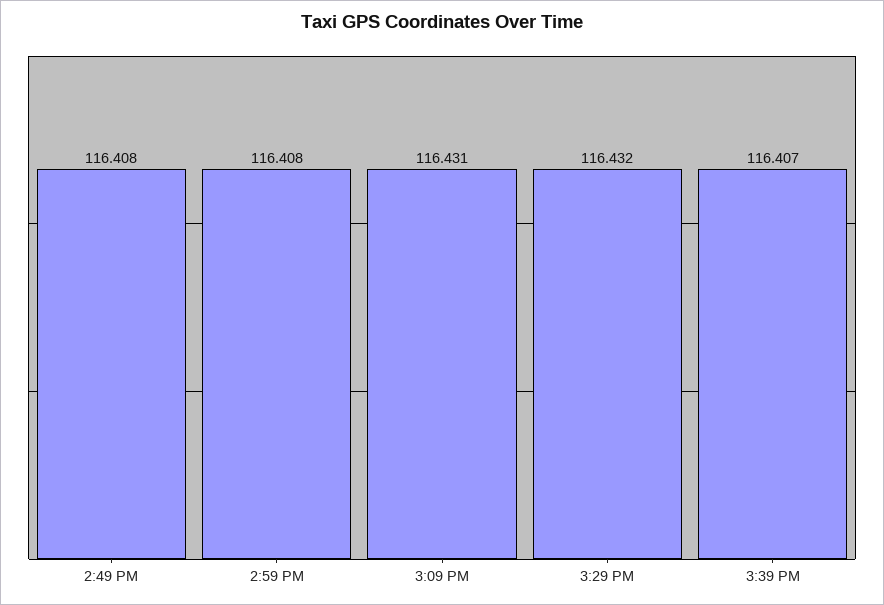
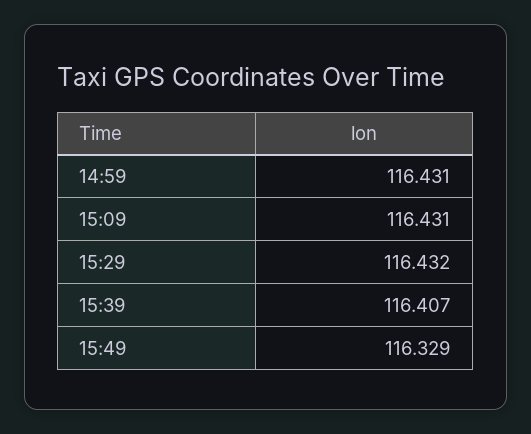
2:49 PM: 116.408 -> none
2:59 PM: 116.408 -> 116.431
15:49: none -> 116.329

